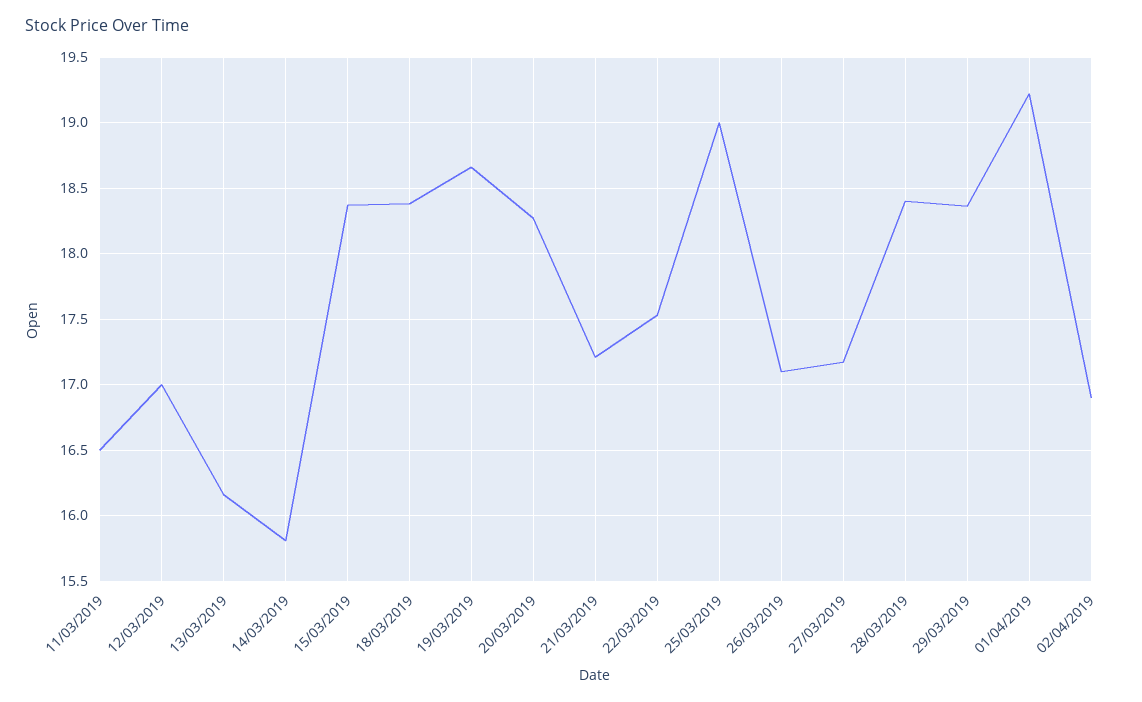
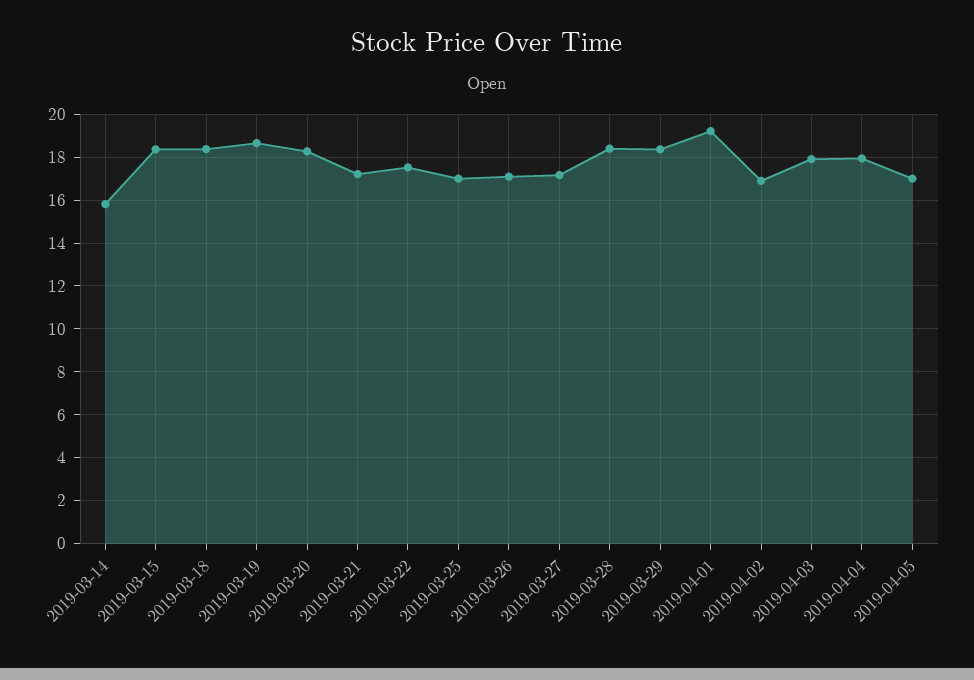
11/03/2019: 16.5 -> none
12/03/2019: 17 -> none
13/03/2019: 16.15 -> none
25/03/2019: 19 -> 17
2019-04-03: none -> 18
2019-04-04: none -> 18
2019-04-05: none -> 17

